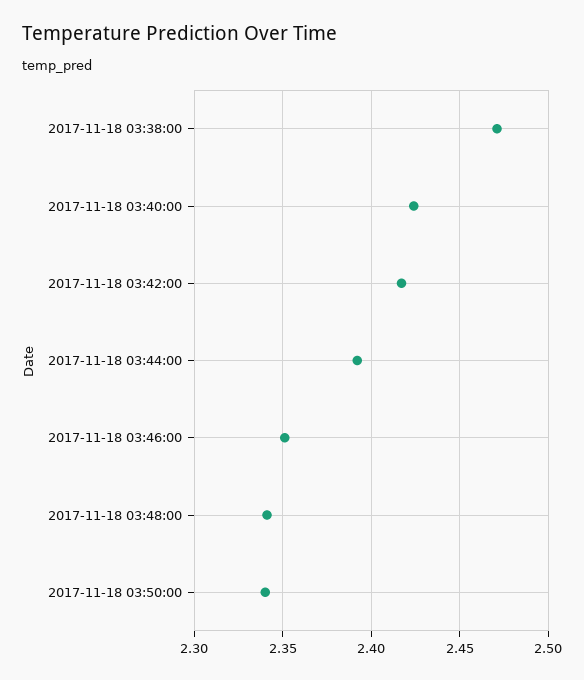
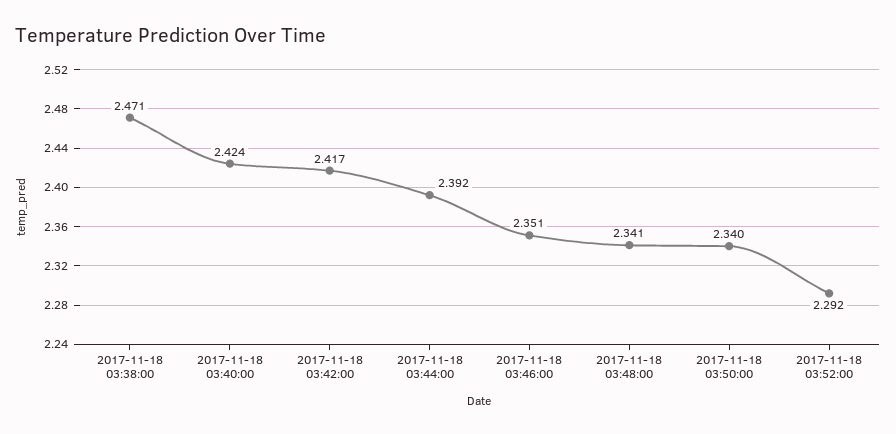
2017-11-18 03:52:00: none -> 2.292

